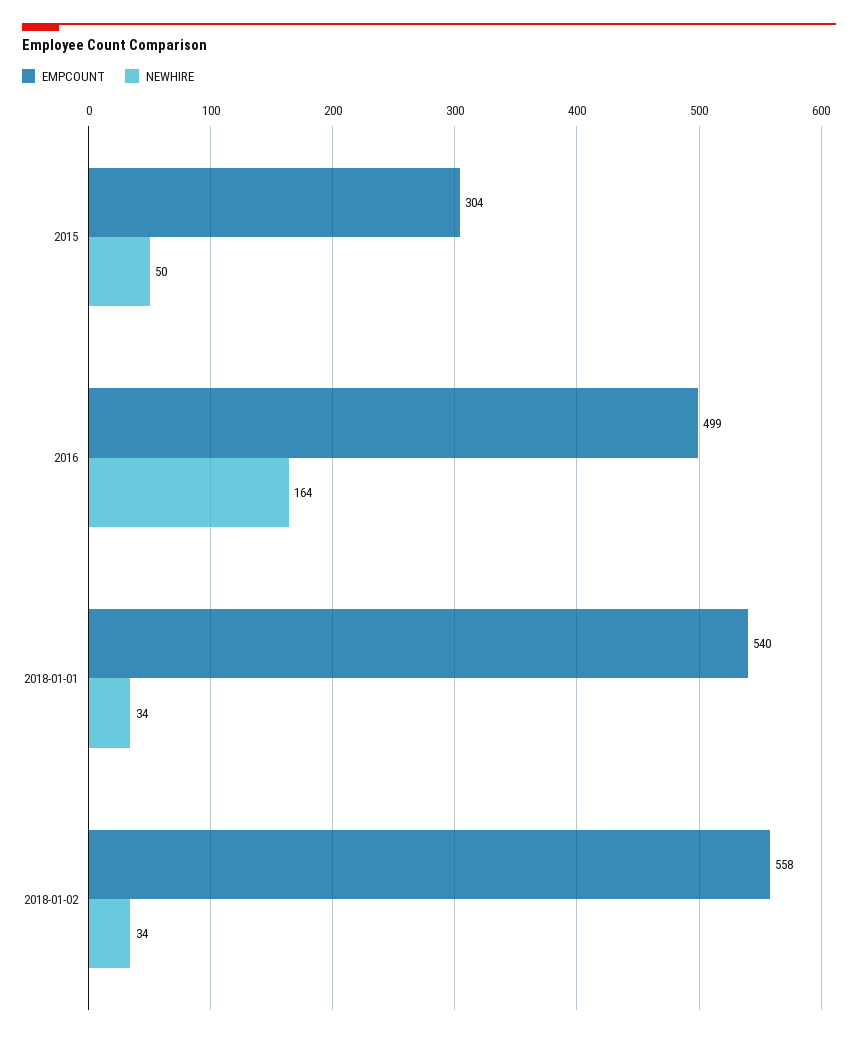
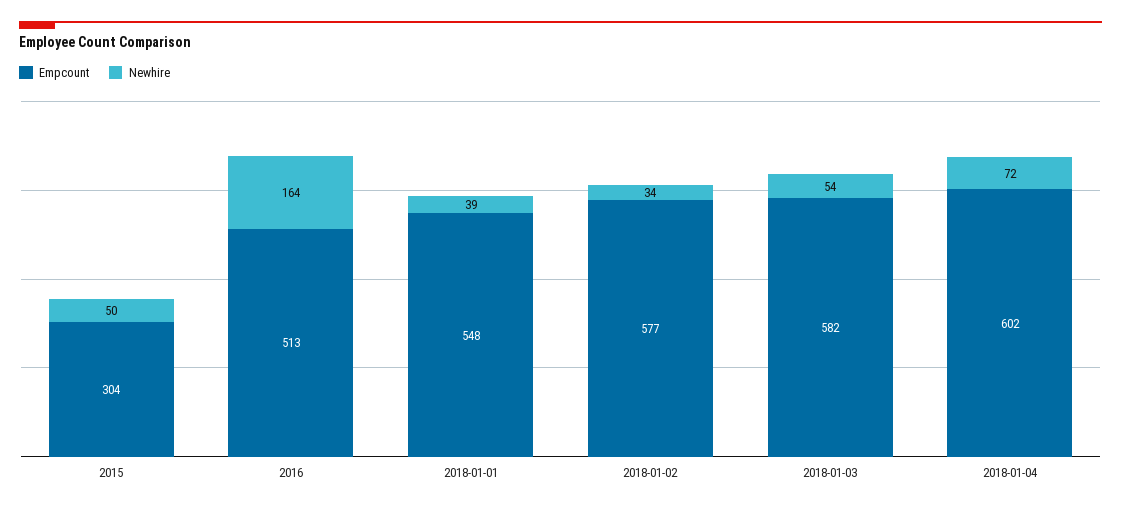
EMPCOUNT, 2016: 499 -> 513
EMPCOUNT, 2018-01-01: 540 -> 548
NEWHIRE, 2018-01-01: 34 -> 39
EMPCOUNT, 2018-01-02: 558 -> 577
EMPCOUNT, 2018-01-03: none -> 582
NEWHIRE, 2018-01-03: none -> 54
EMPCOUNT, 2018-01-04: none -> 602
NEWHIRE, 2018-01-04: none -> 72

